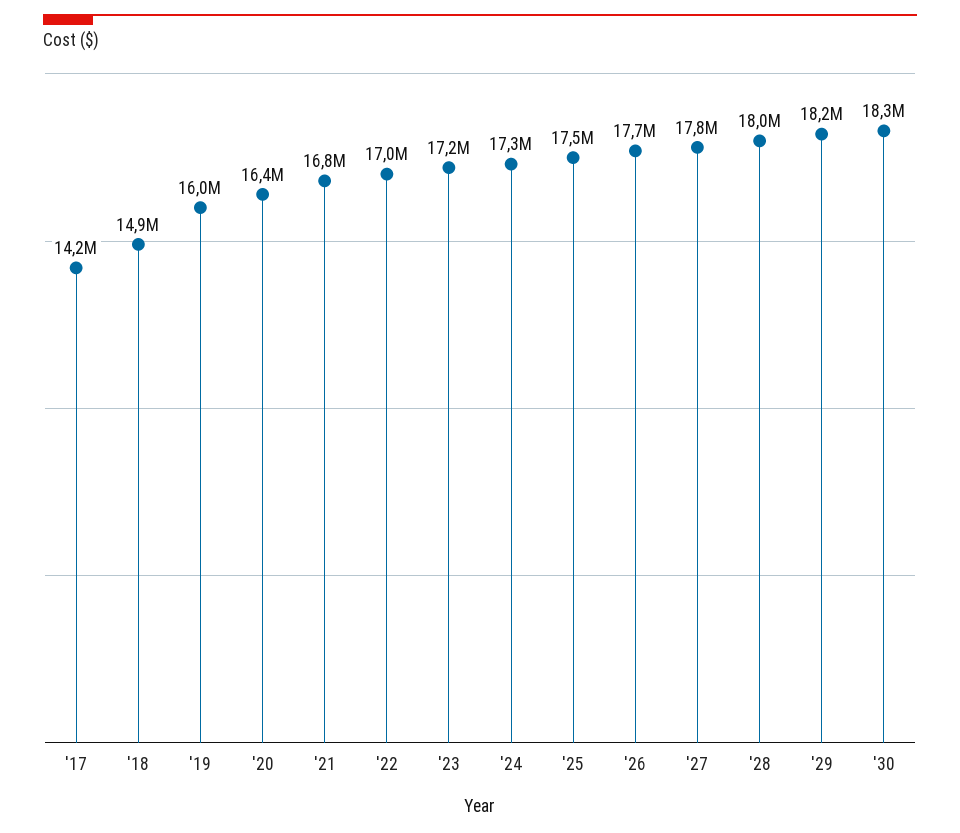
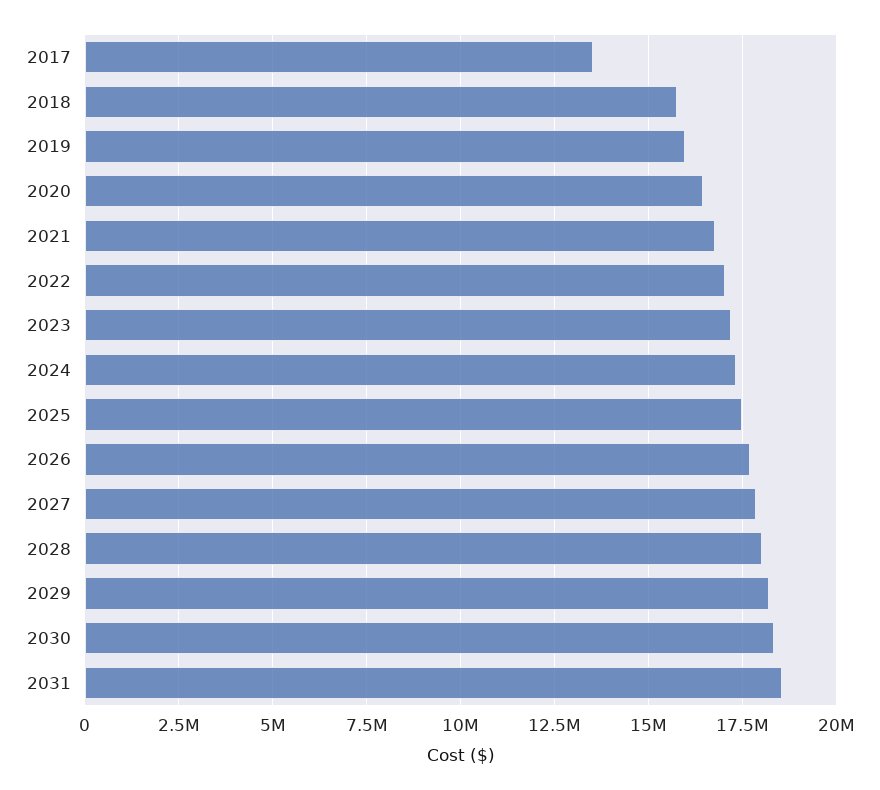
'17: 14200000 -> 13500000
'18: 14900000 -> 15750000
2031: none -> 18500000

